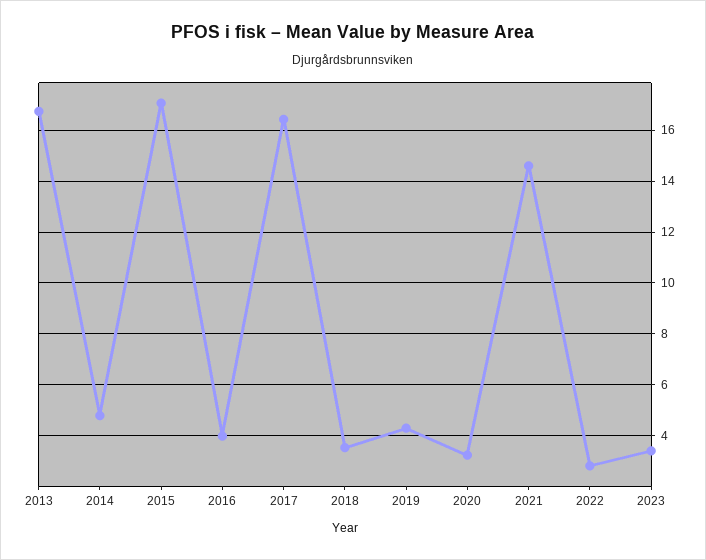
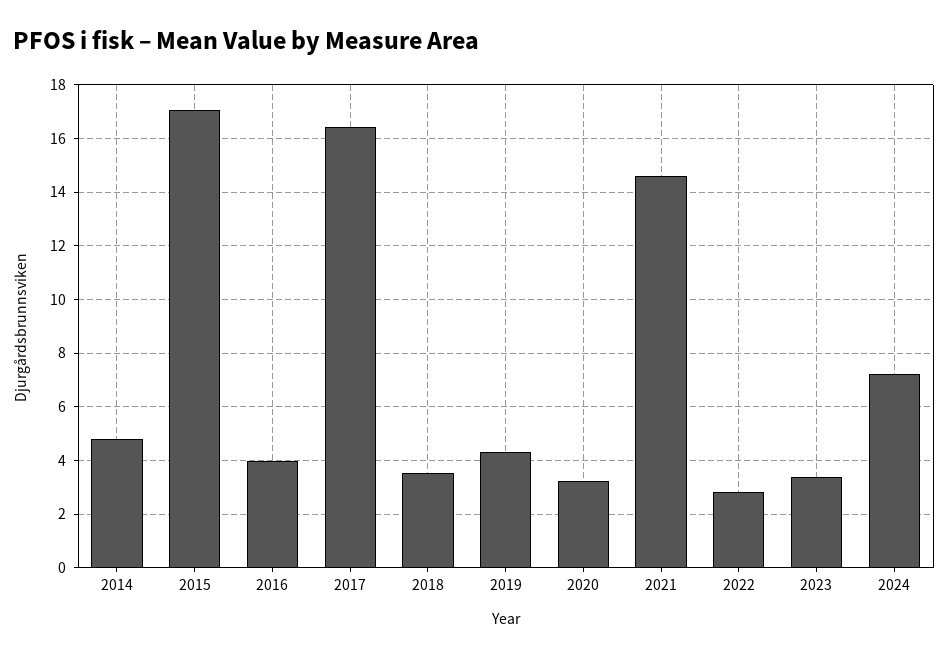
2013: 16.75 -> none
2024: none -> 7.25

